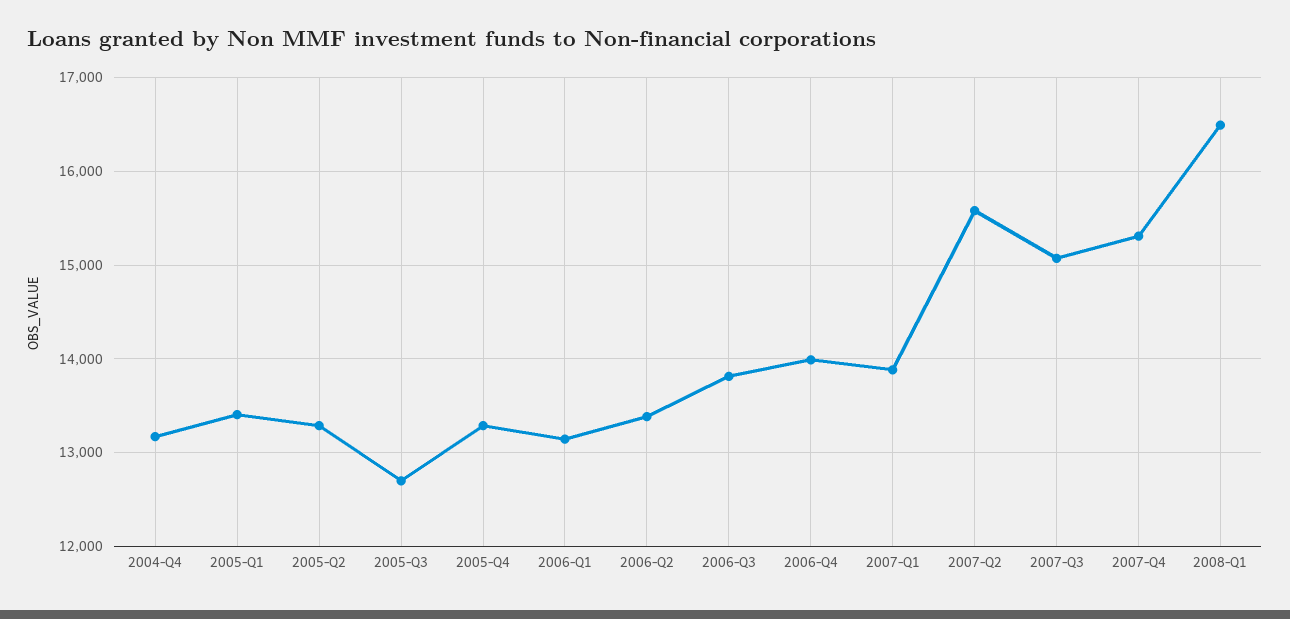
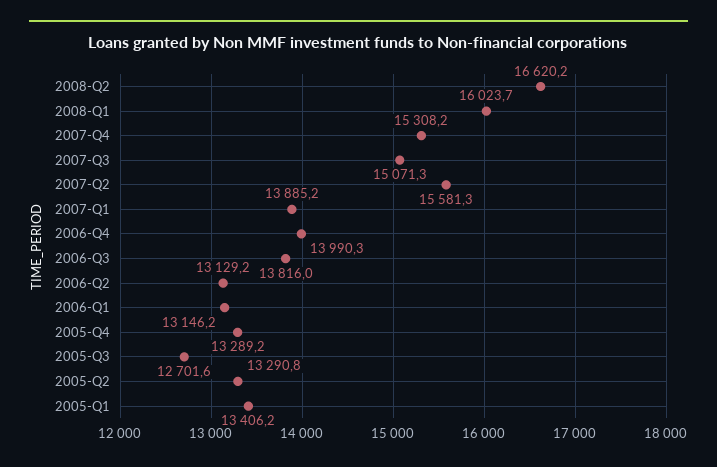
2004-Q4: 13200 -> none
2006-Q2: 13400 -> 13129.2
2008-Q1: 16500 -> 16023.7
2008-Q2: none -> 16620.2

